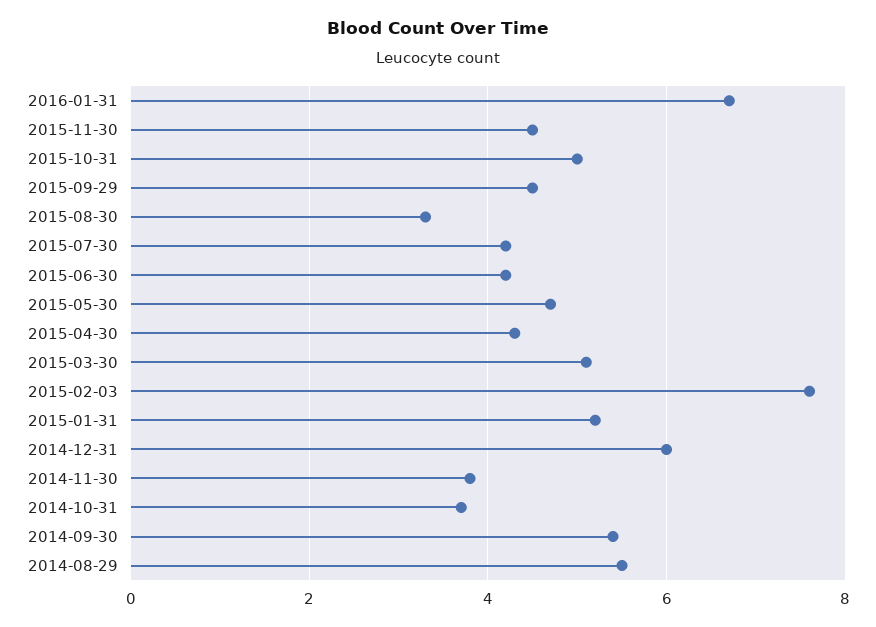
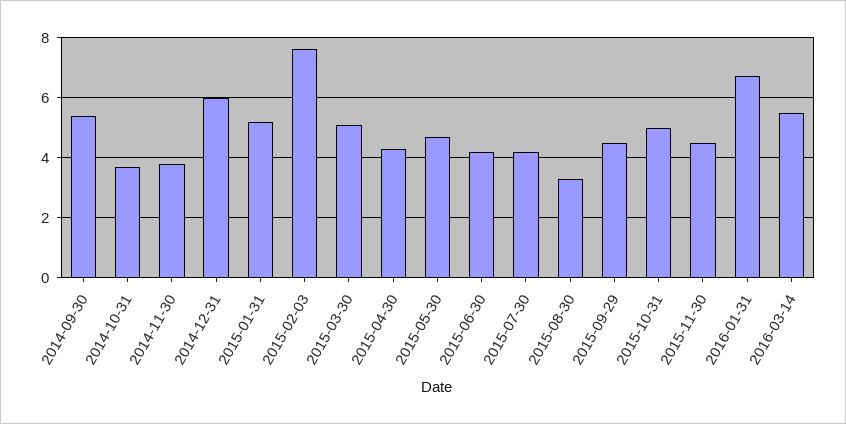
2014-08-29: 5.5 -> none
2016-03-14: none -> 5.5

